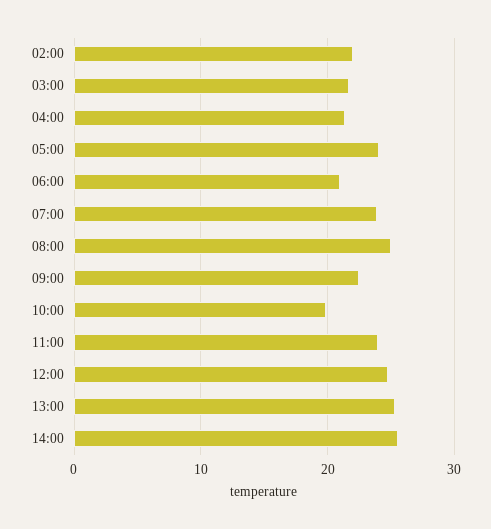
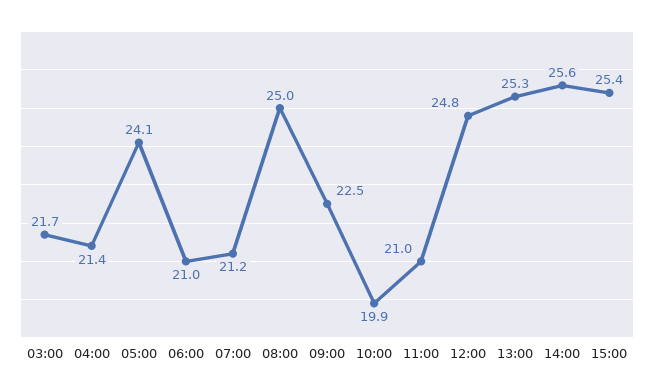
02:00: 22 -> none
07:00: 24 -> 21.2
11:00: 24 -> 21
15:00: none -> 25.4

